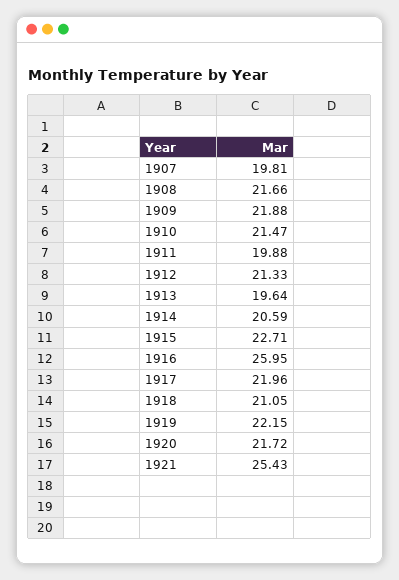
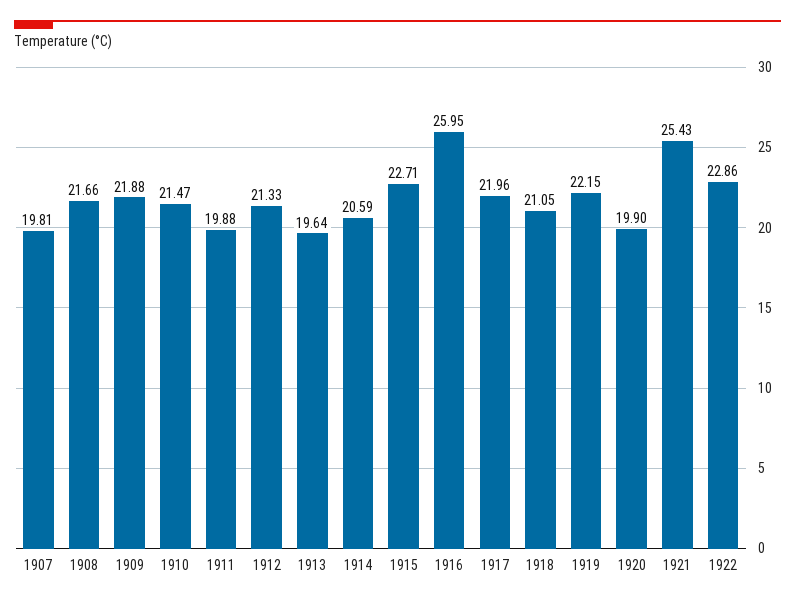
1920: 21.72 -> 19.9
1922: none -> 22.86

